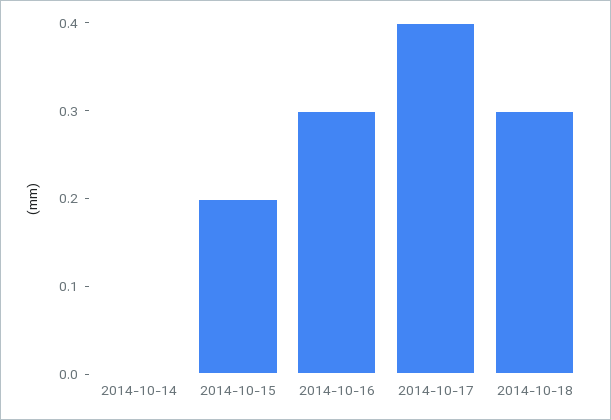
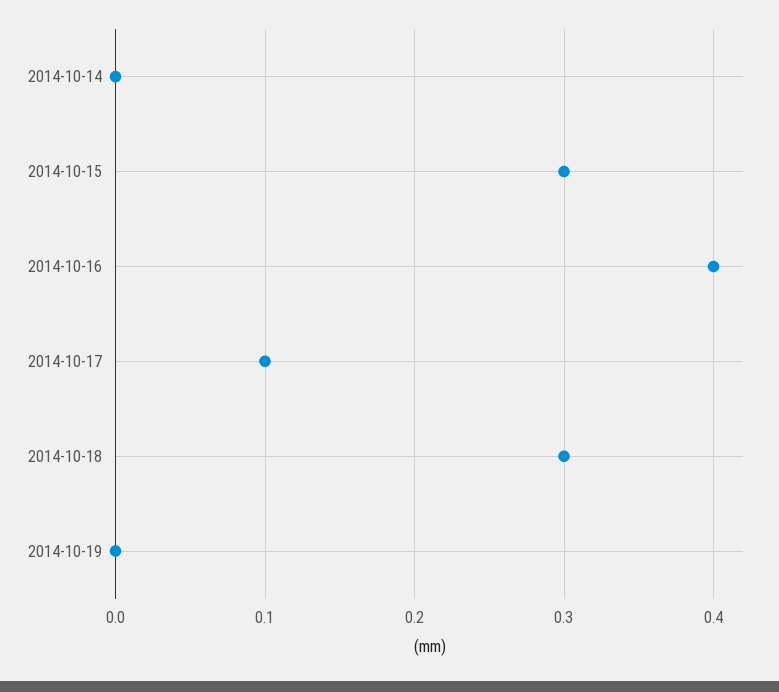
2014-10-15: 0.2 -> 0.3
2014-10-16: 0.3 -> 0.4
2014-10-17: 0.4 -> 0.1
2014-10-19: none -> 0

